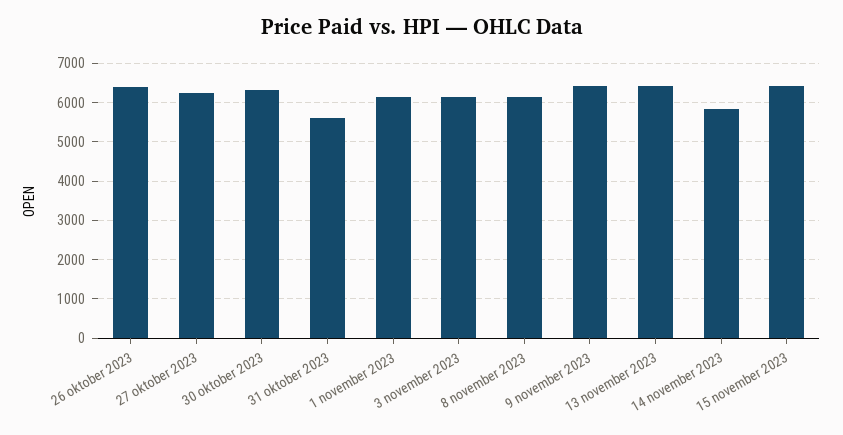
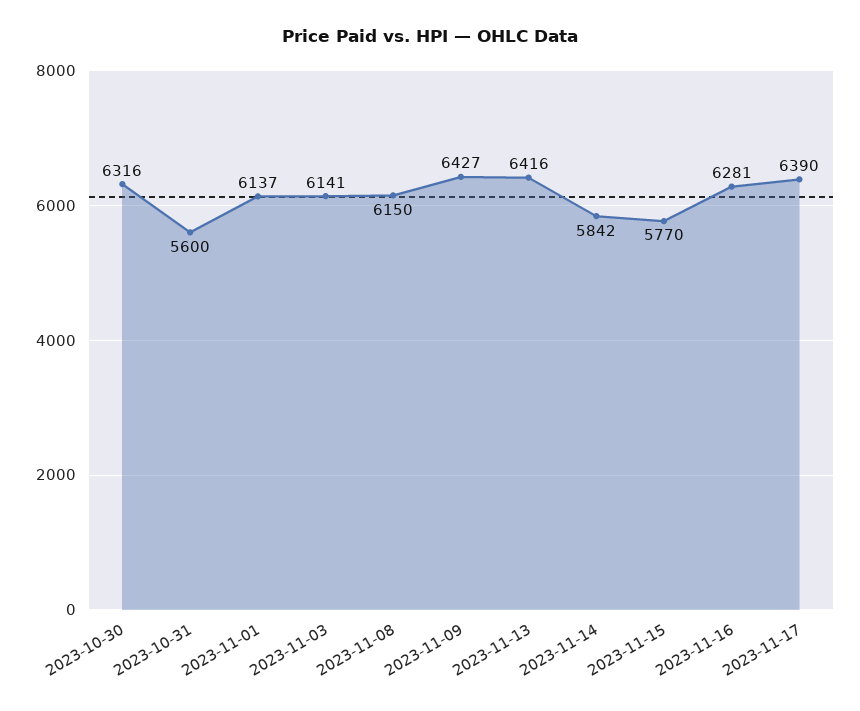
26 oktober 2023: 6400 -> none
27 oktober 2023: 6200 -> none
15 november 2023: 6400 -> 5770
2023-11-16: none -> 6281
2023-11-17: none -> 6390

